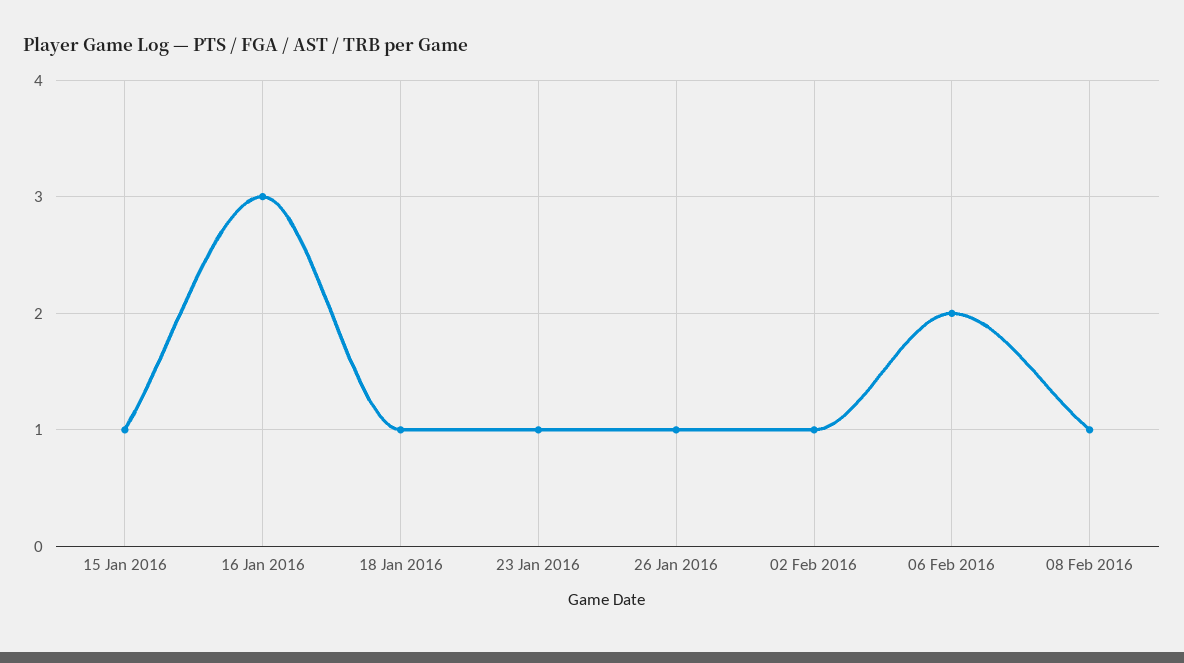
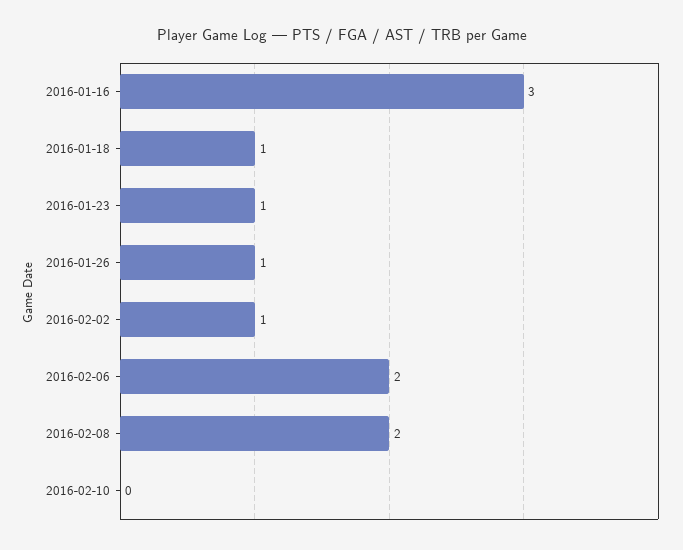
15 Jan 2016: 1 -> none
08 Feb 2016: 1 -> 2
2016-02-10: none -> 0

